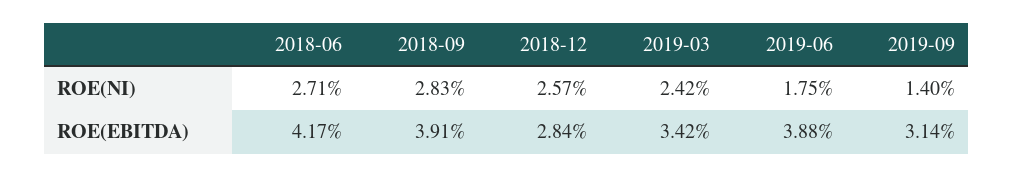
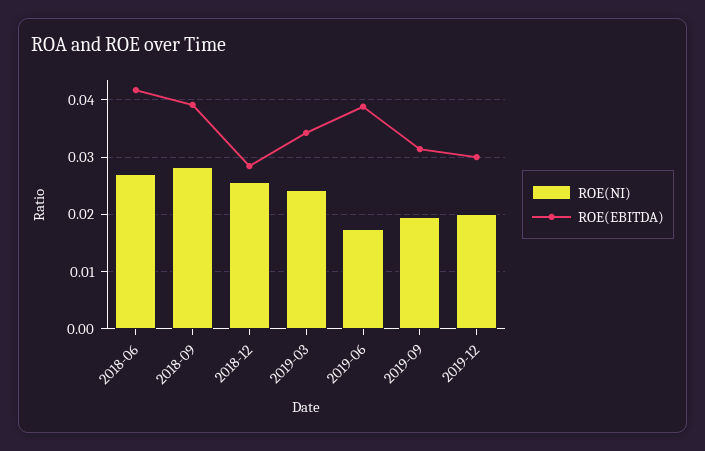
ROE(NI), 2019-09: 0.014 -> 0.02
ROE(NI), 2019-12: none -> 0.02
ROE(EBITDA), 2019-12: none -> 0.03

